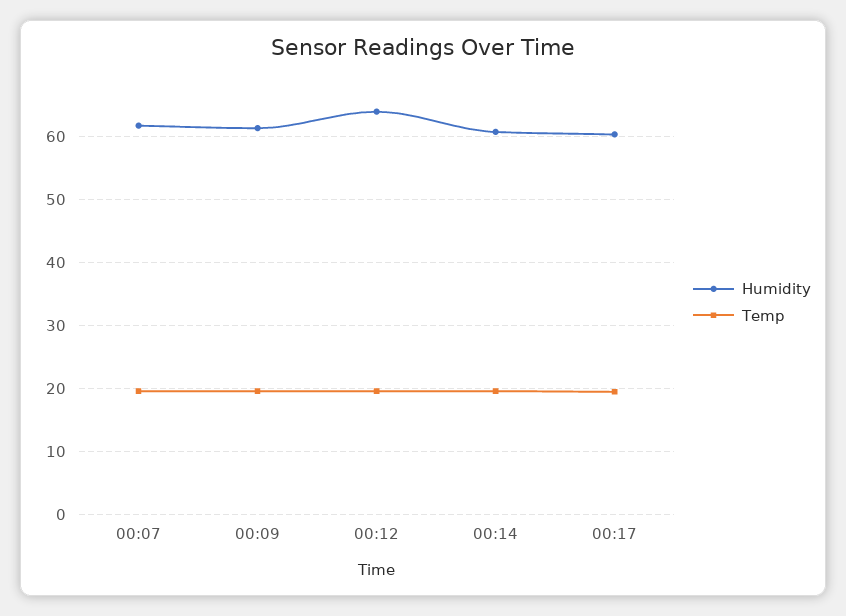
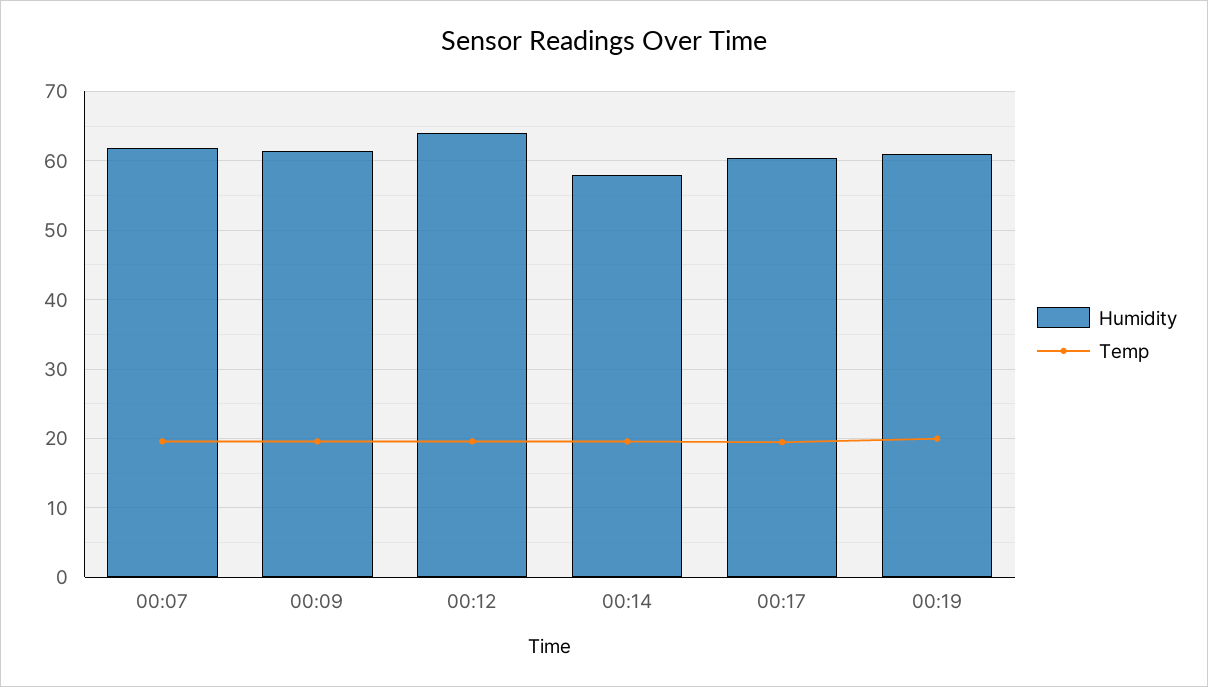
Humidity, 00:14: 61 -> 58
Humidity, 00:19: none -> 61
Temp, 00:19: none -> 20

